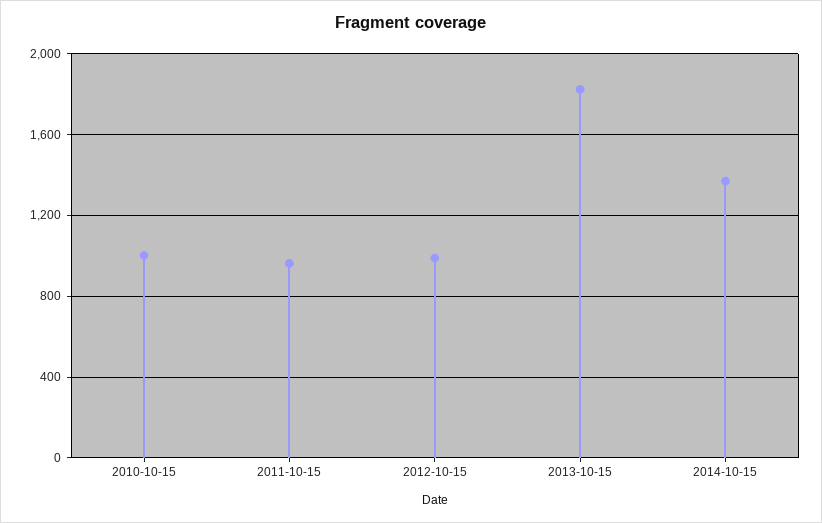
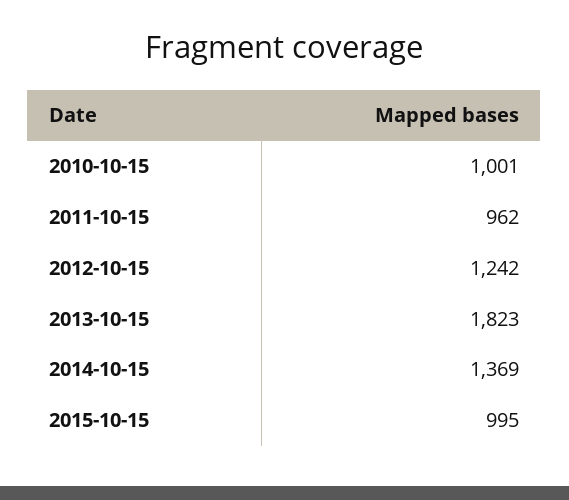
2012-10-15: 1000 -> 1242
2015-10-15: none -> 995

